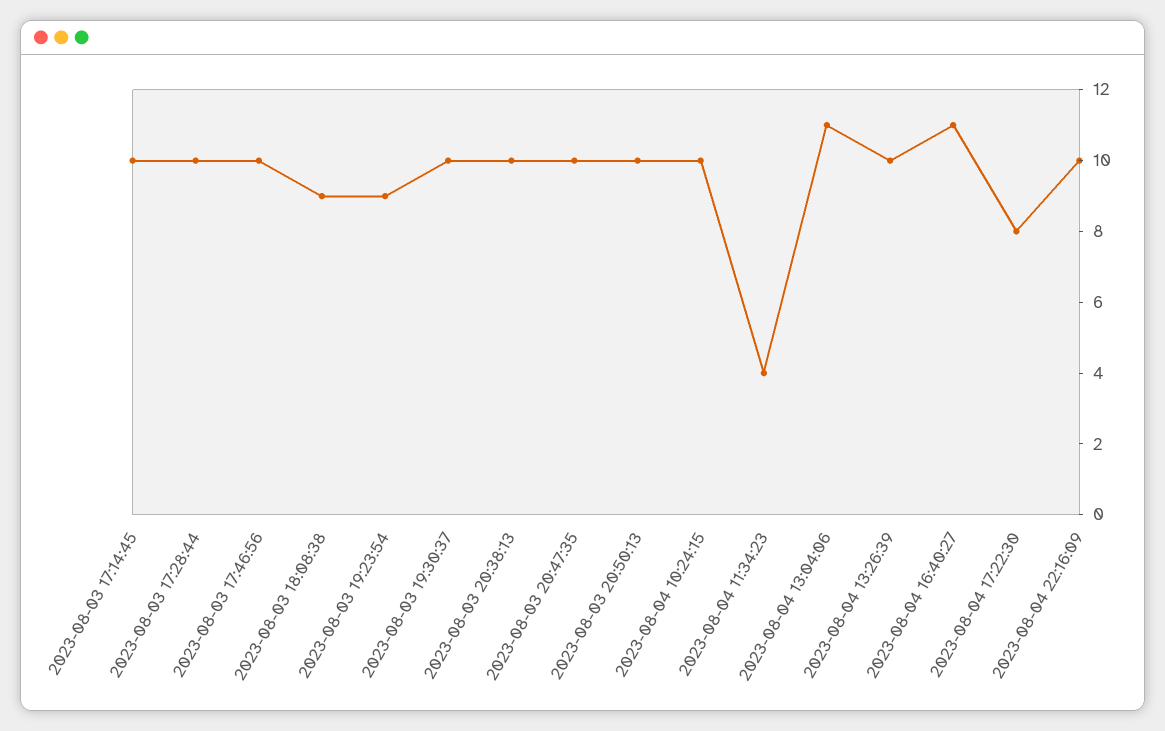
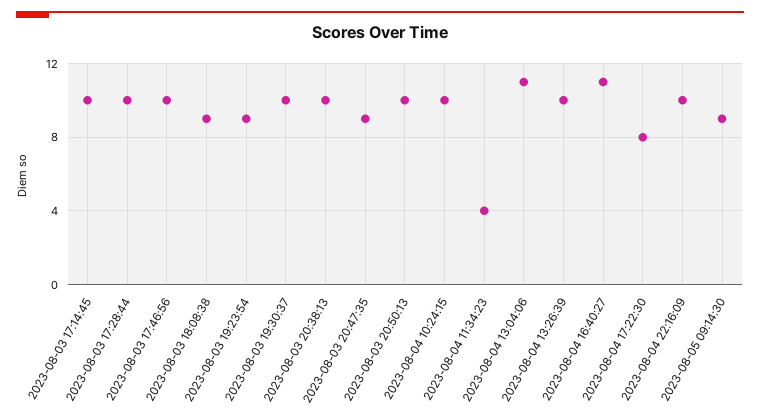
2023-08-03 20:47:35: 10 -> 9
2023-08-05 09:14:30: none -> 9

